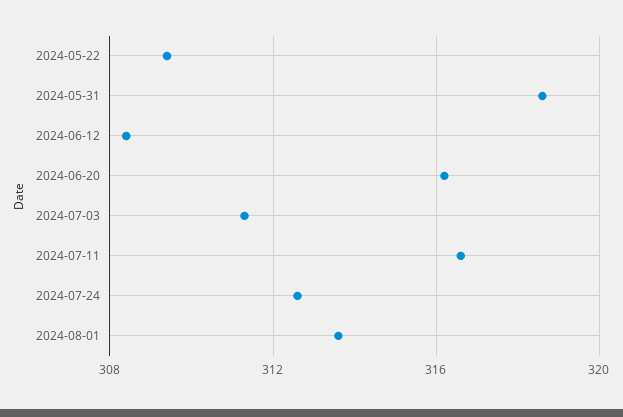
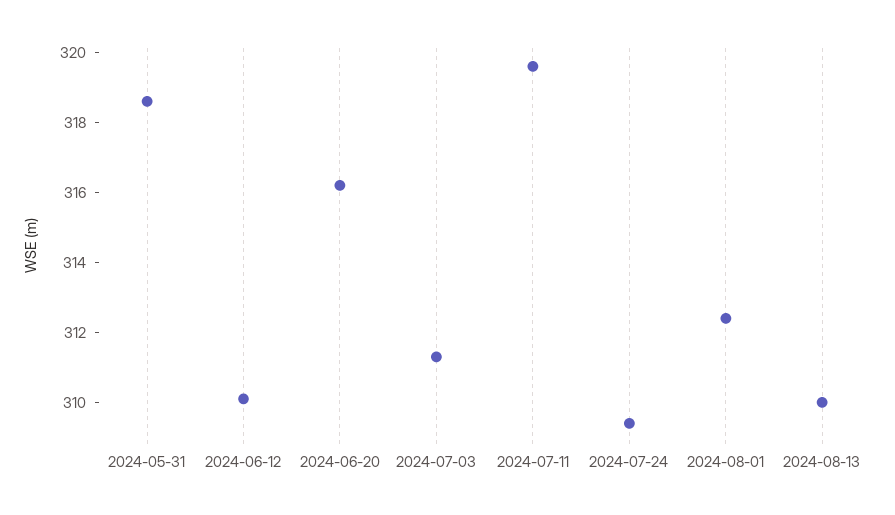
2024-05-22: 309.5 -> none
2024-06-12: 308.5 -> 310
2024-07-11: 316.5 -> 319.5
2024-07-24: 312.5 -> 309.5
2024-08-01: 313.5 -> 312.5
2024-08-13: none -> 310

